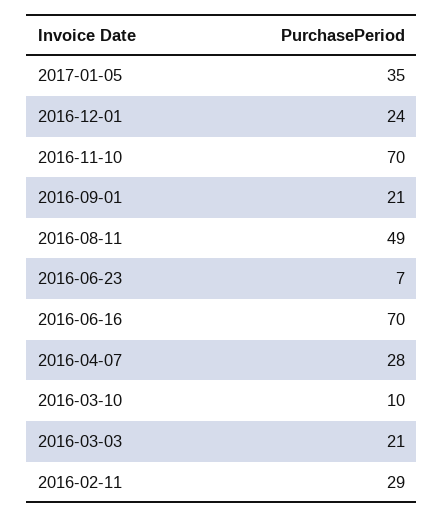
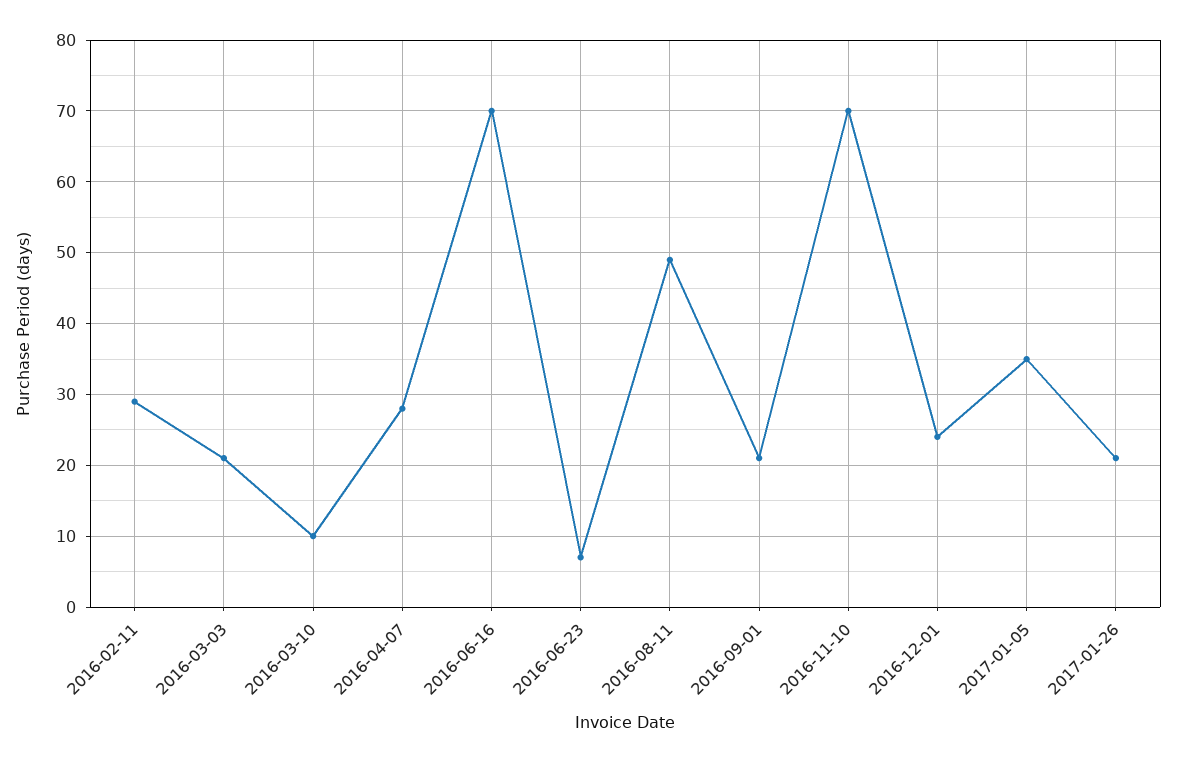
2017-01-26: none -> 21

